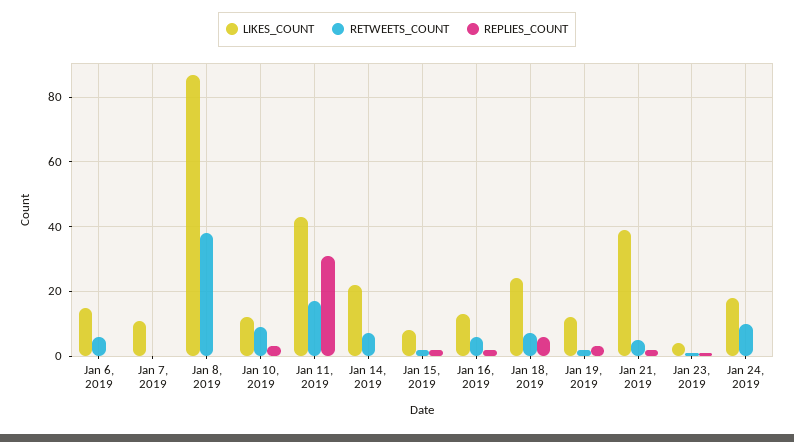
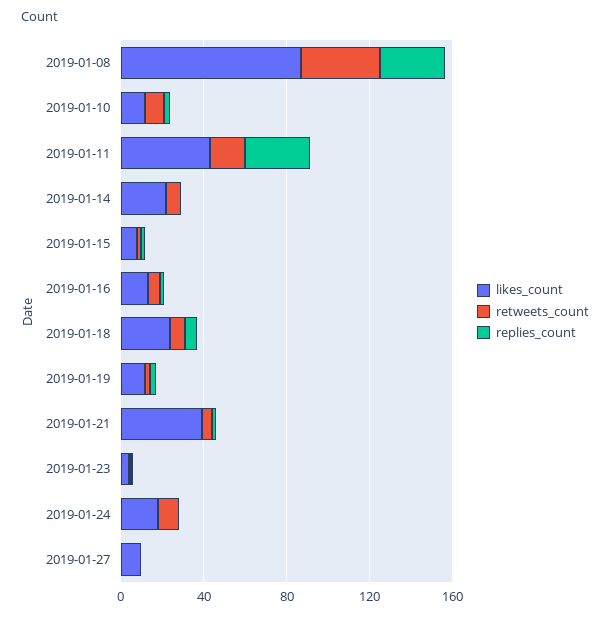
LIKES_COUNT, Jan 6, 2019: 15 -> none
RETWEETS_COUNT, Jan 6, 2019: 5 -> none
REPLIES_COUNT, Jan 6, 2019: 0 -> none
LIKES_COUNT, Jan 7, 2019: 10 -> none
RETWEETS_COUNT, Jan 7, 2019: 0 -> none
REPLIES_COUNT, Jan 7, 2019: 0 -> none
REPLIES_COUNT, Jan 8, 2019: 0 -> 30
LIKES_COUNT, 2019-01-27: none -> 10
RETWEETS_COUNT, 2019-01-27: none -> 0
REPLIES_COUNT, 2019-01-27: none -> 0

